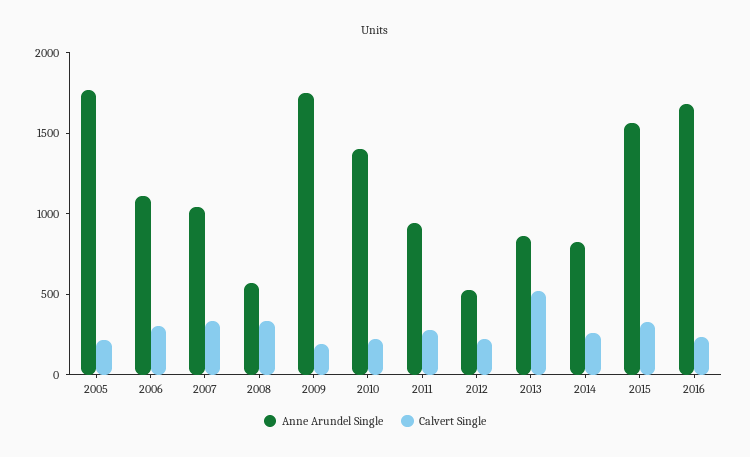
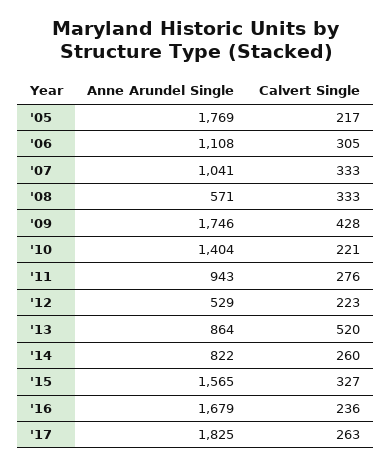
Calvert Single, 2009: 200 -> 428
Anne Arundel Single, '17: none -> 1825
Calvert Single, '17: none -> 263

